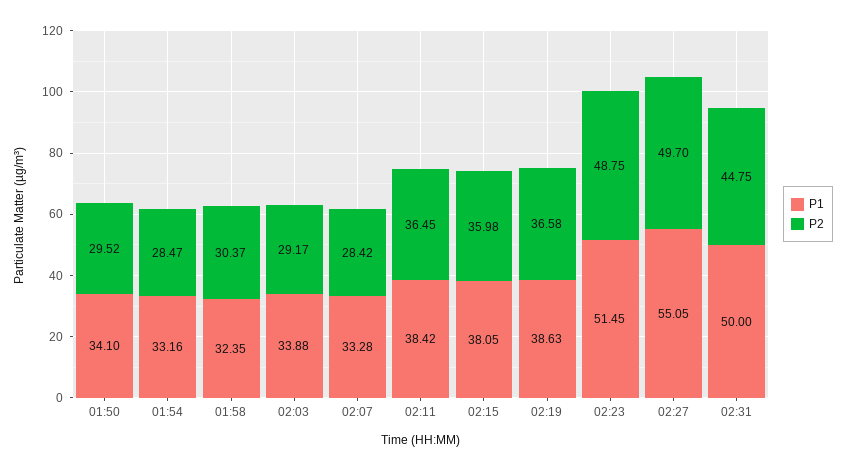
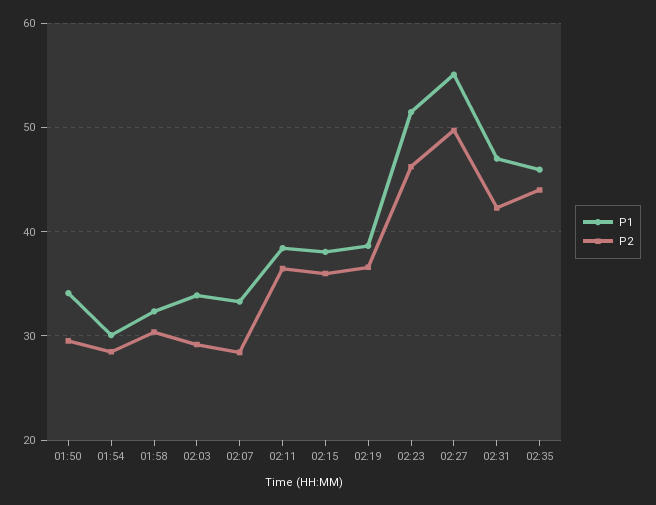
P1, 01:54: 33.16 -> 30
P2, 02:23: 48.75 -> 46
P1, 02:31: 50 -> 47
P2, 02:31: 44.75 -> 42
P1, 02:35: none -> 46
P2, 02:35: none -> 44

